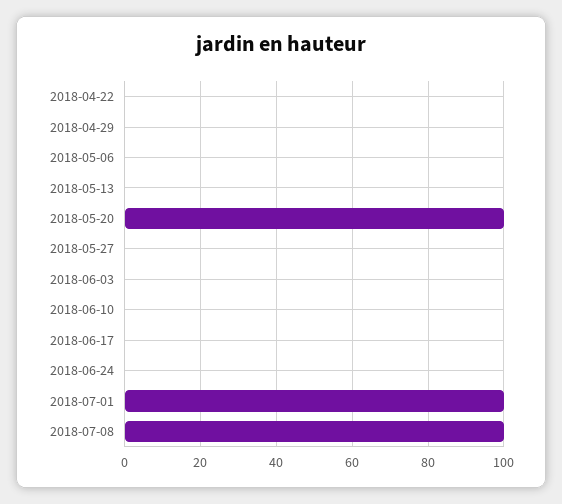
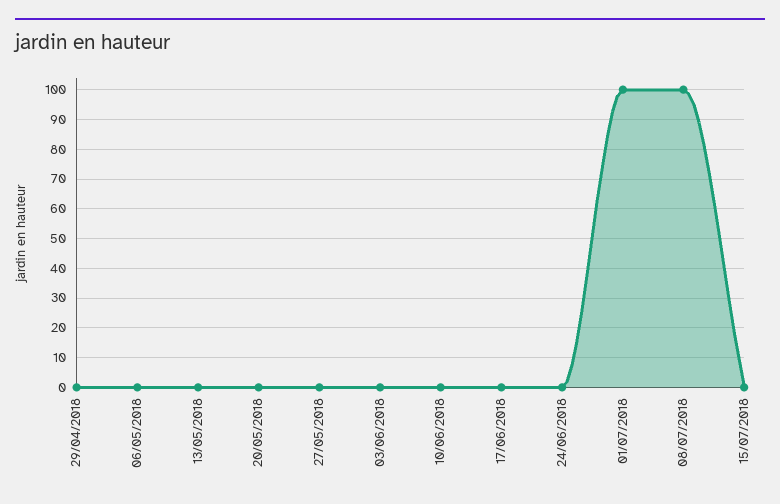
2018-04-22: 0 -> none
2018-05-20: 100 -> 0
15/07/2018: none -> 0

